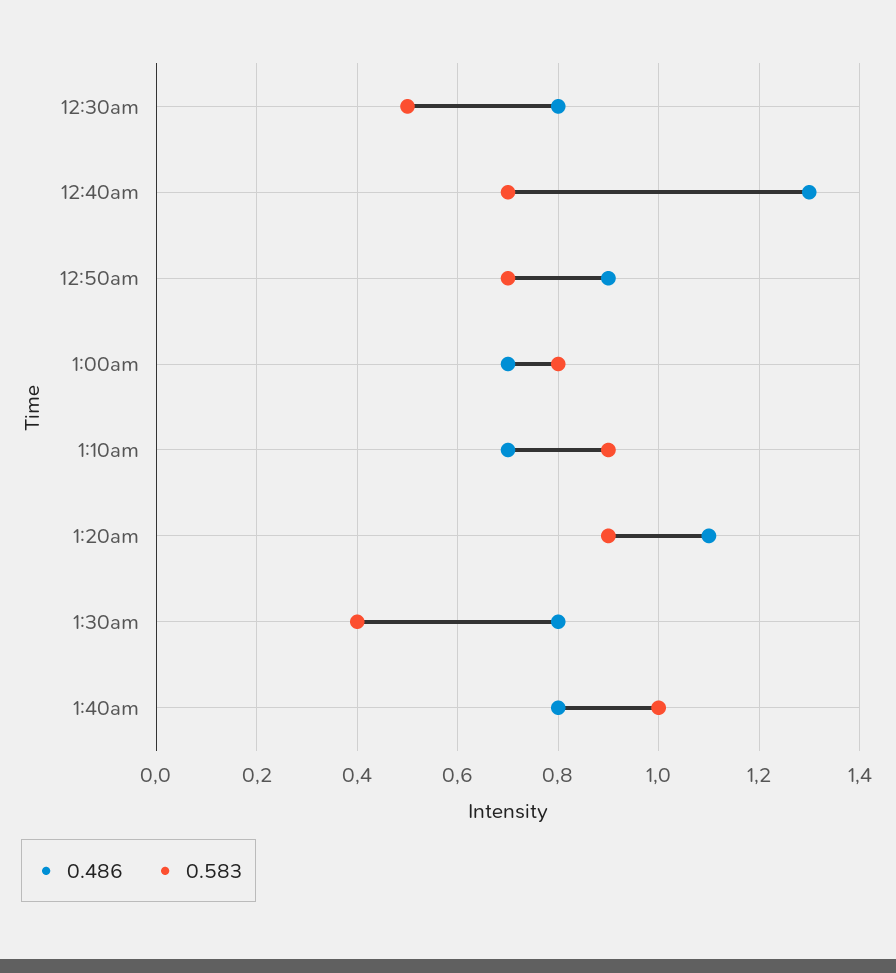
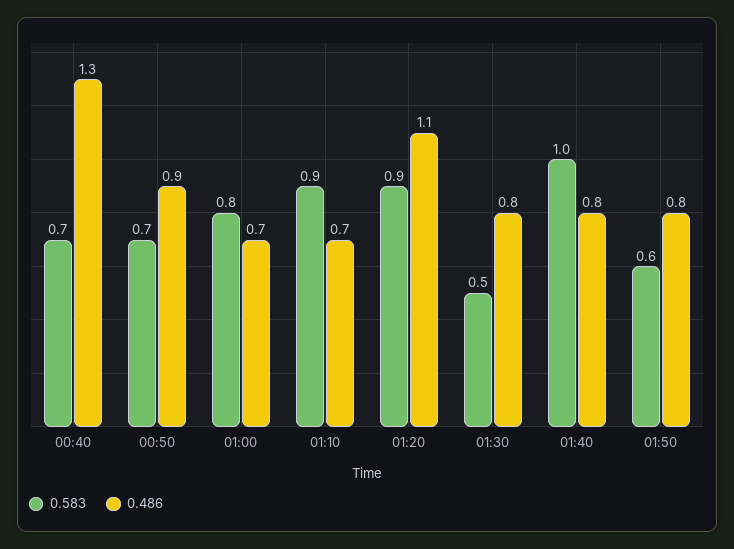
0.486, 12:30am: 0.8 -> none
0.583, 12:30am: 0.5 -> none
0.583, 1:30am: 0.4 -> 0.5
0.583, 01:50: none -> 0.6
0.486, 01:50: none -> 0.8

